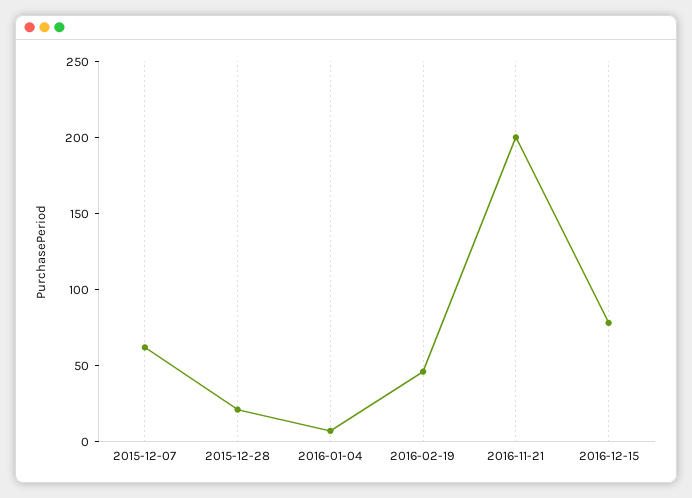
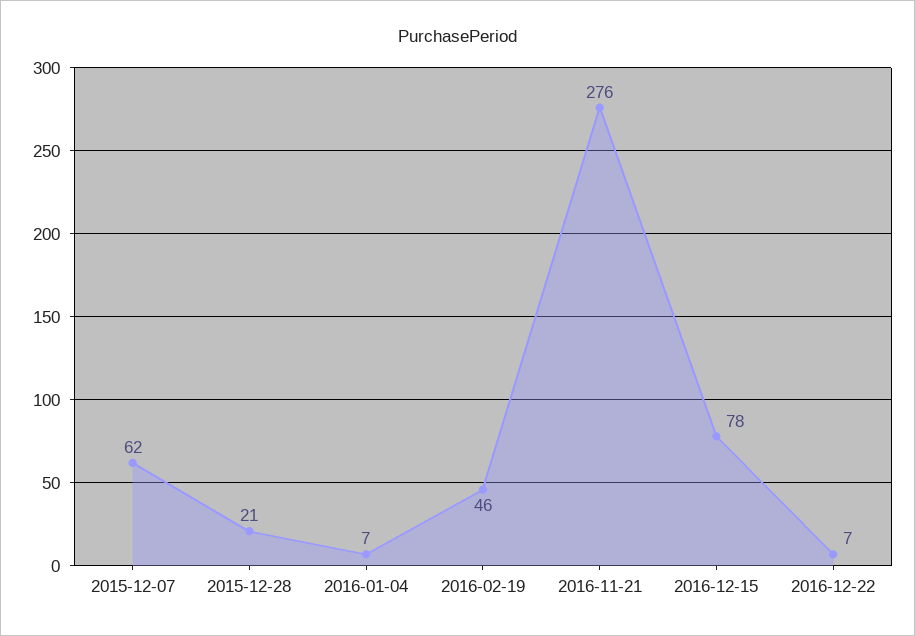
2016-11-21: 200 -> 276
2016-12-22: none -> 7

